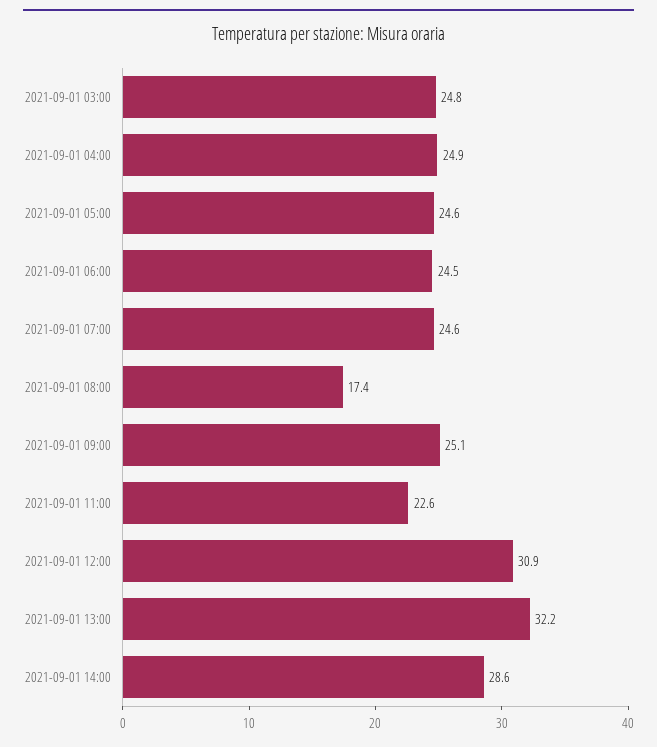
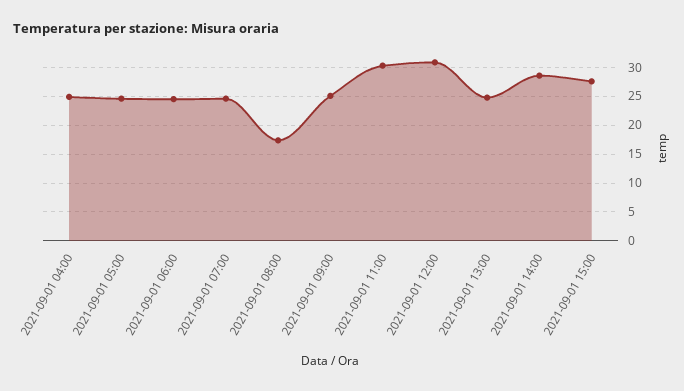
2021-09-01 03:00: 24.8 -> none
2021-09-01 11:00: 22.6 -> 30
2021-09-01 13:00: 32.2 -> 25
2021-09-01 15:00: none -> 27.5

